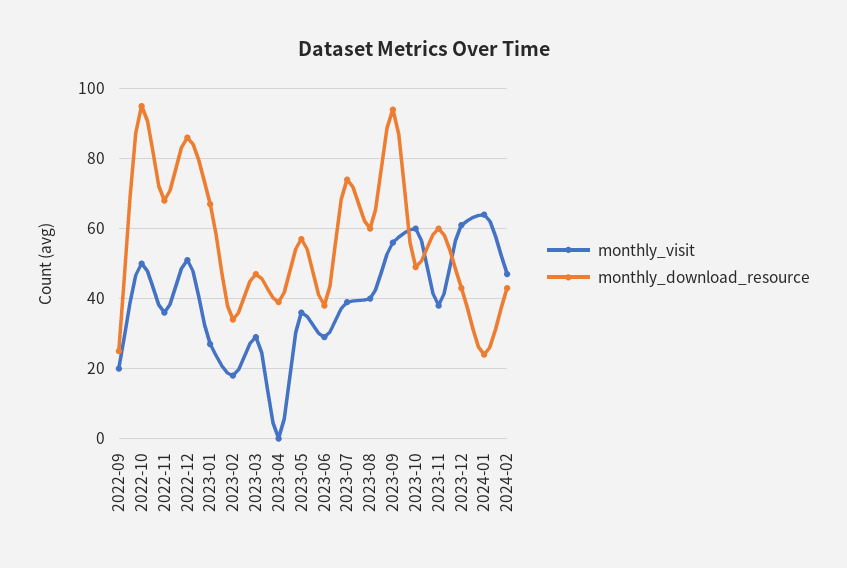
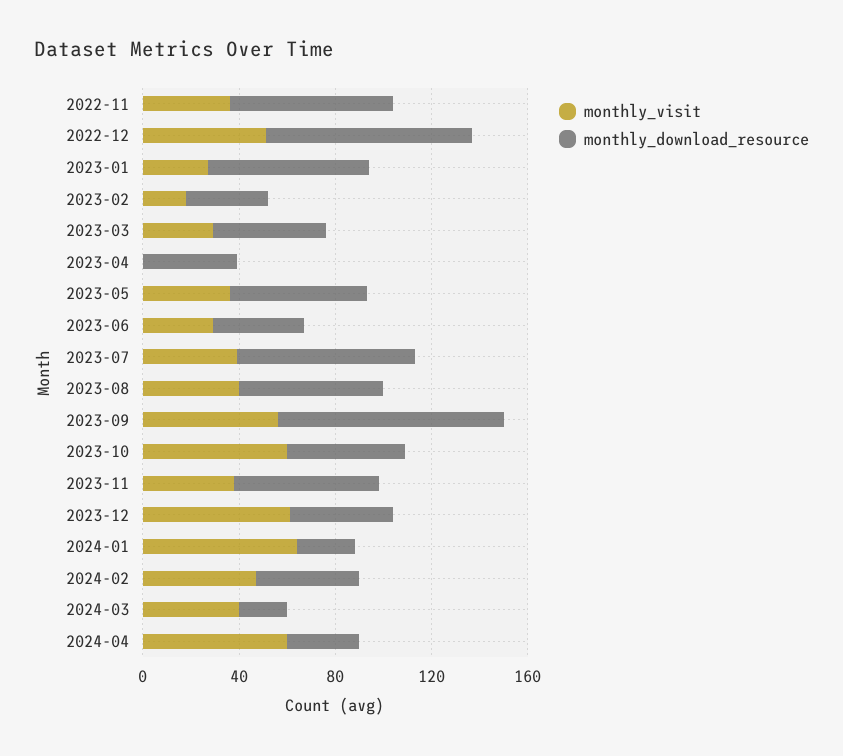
monthly_visit, 2022-09: 20 -> none
monthly_download_resource, 2022-09: 25 -> none
monthly_visit, 2022-10: 50 -> none
monthly_download_resource, 2022-10: 95 -> none
monthly_visit, 2024-03: none -> 40
monthly_download_resource, 2024-03: none -> 20
monthly_visit, 2024-04: none -> 60
monthly_download_resource, 2024-04: none -> 30

